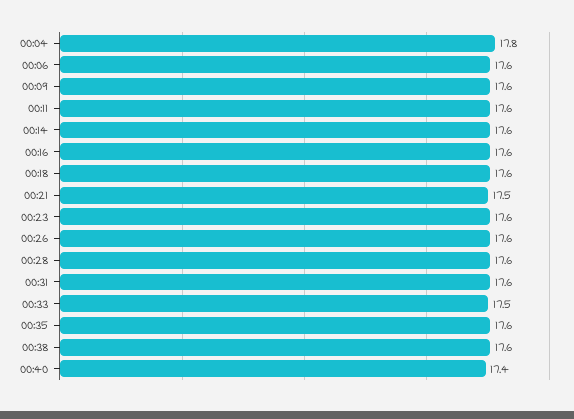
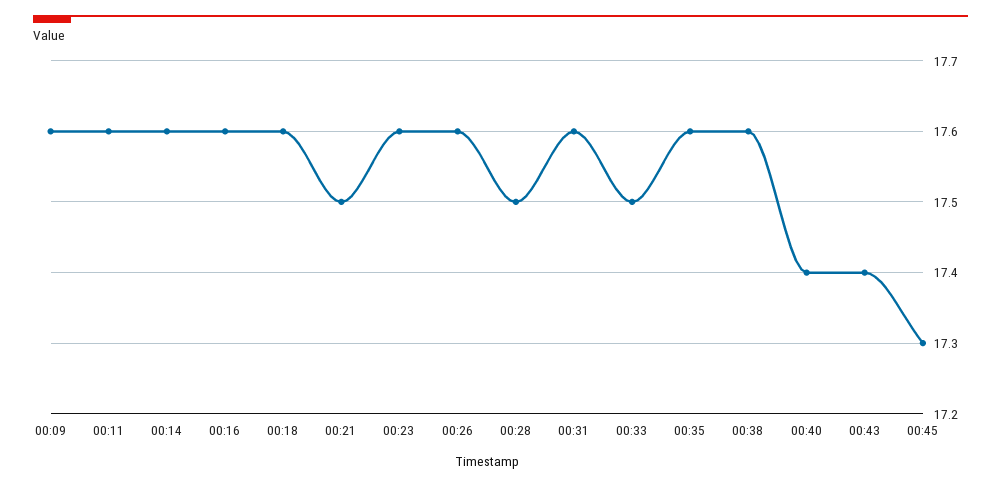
00:04: 17.8 -> none
00:06: 17.6 -> none
00:28: 17.6 -> 17.5
00:43: none -> 17.4
00:45: none -> 17.3

